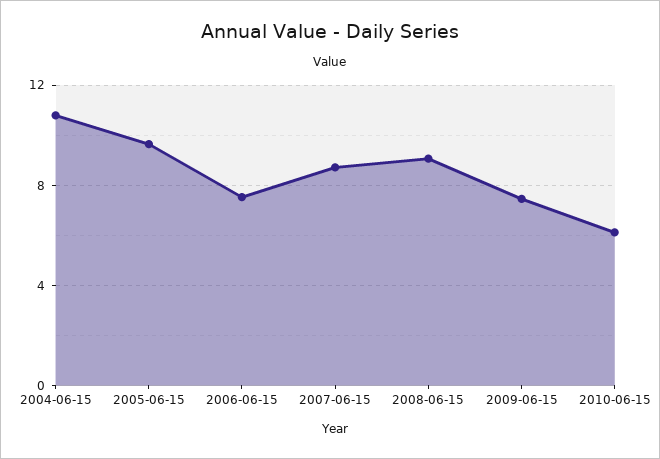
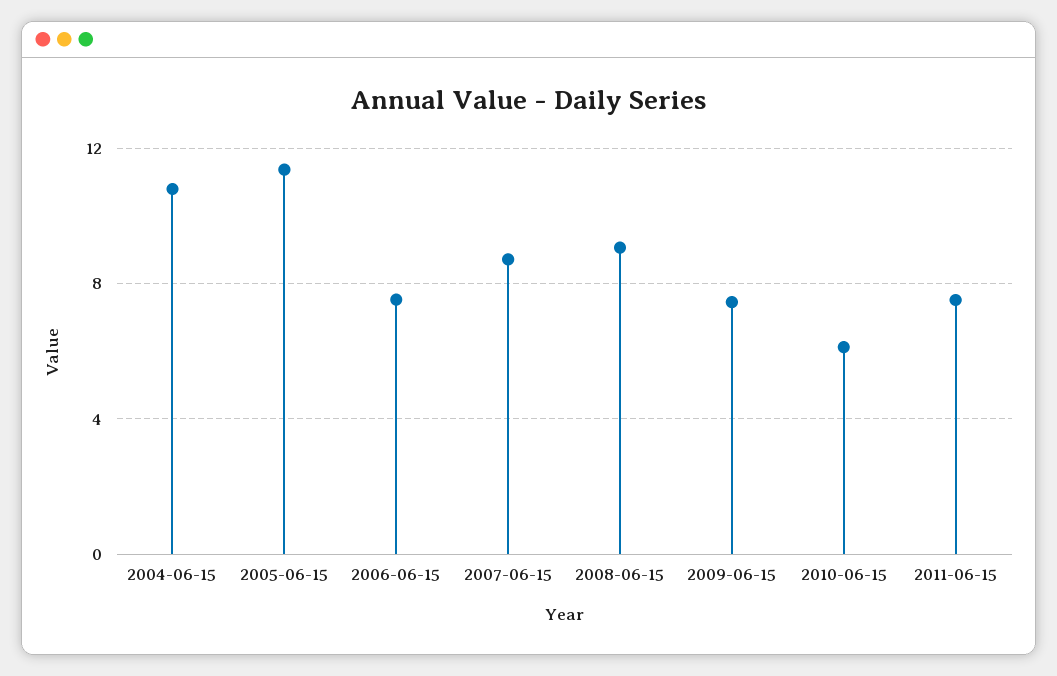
2005-06-15: 9.5 -> 11.5
2011-06-15: none -> 7.5

